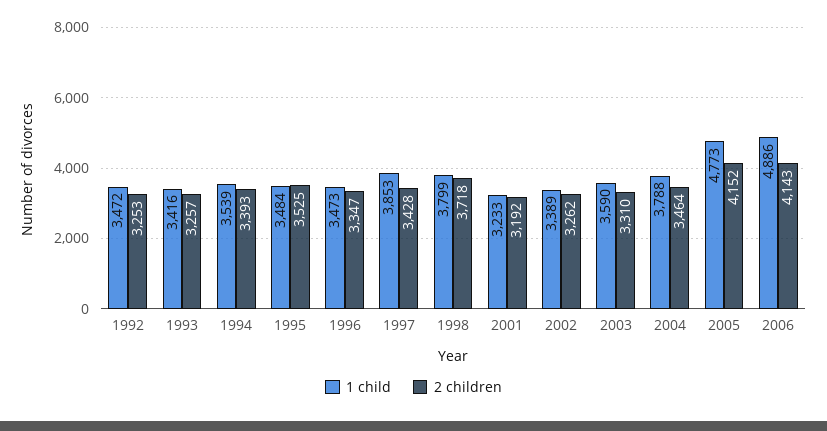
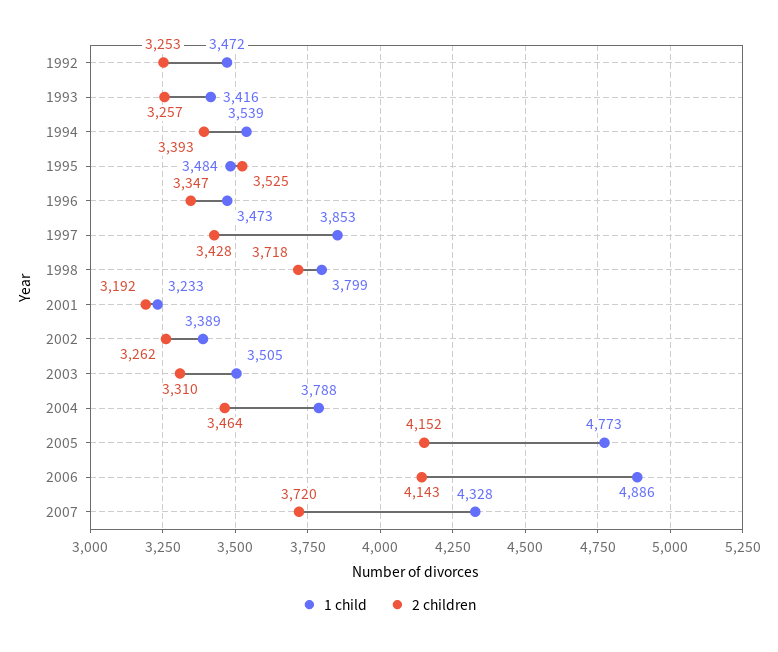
1 child, 2003: 3590 -> 3505
1 child, 2007: none -> 4328
2 children, 2007: none -> 3720

